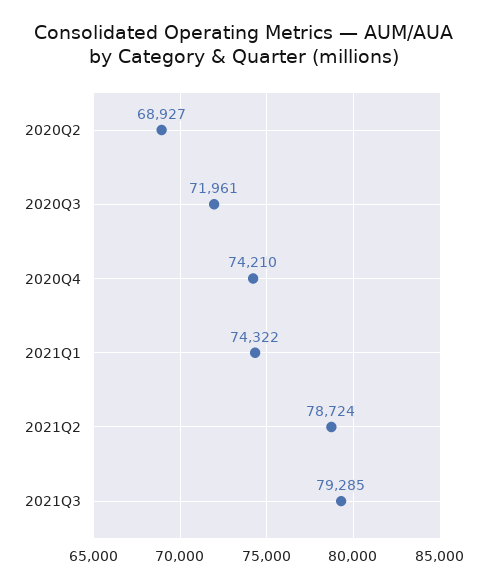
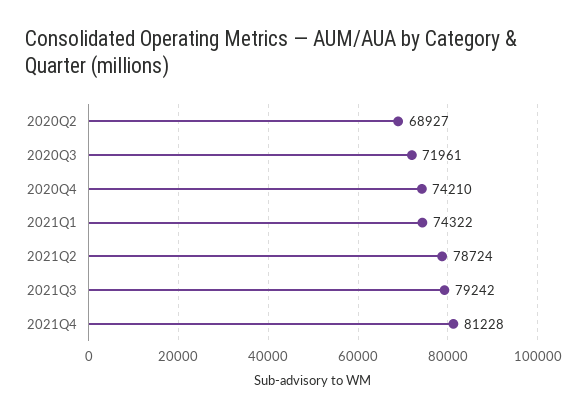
2021Q3: 79285 -> 79242
2021Q4: none -> 81228

